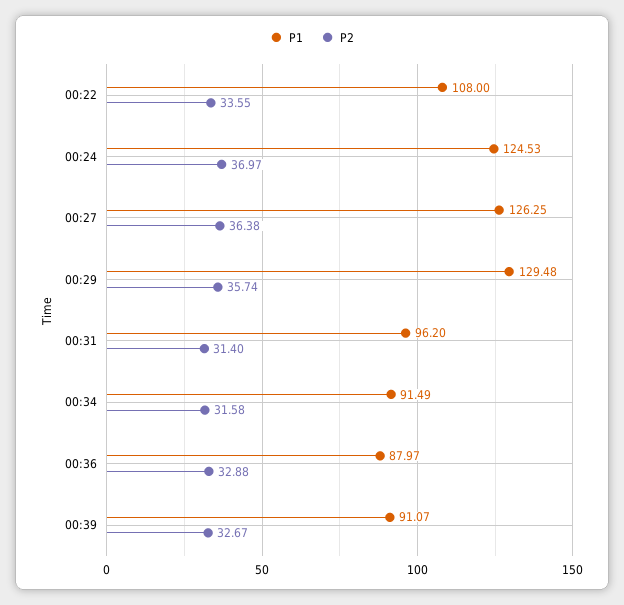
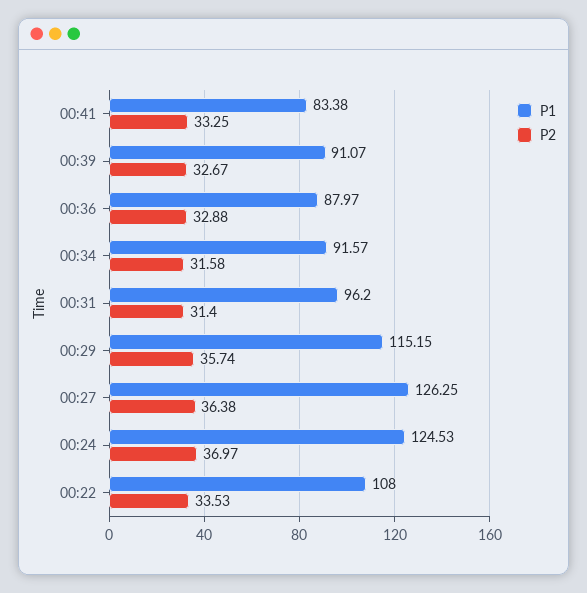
P2, 00:22: 33.55 -> 33.53
P1, 00:29: 129.48 -> 115.15
P1, 00:34: 91.49 -> 91.57
P1, 00:41: none -> 83.38
P2, 00:41: none -> 33.25

